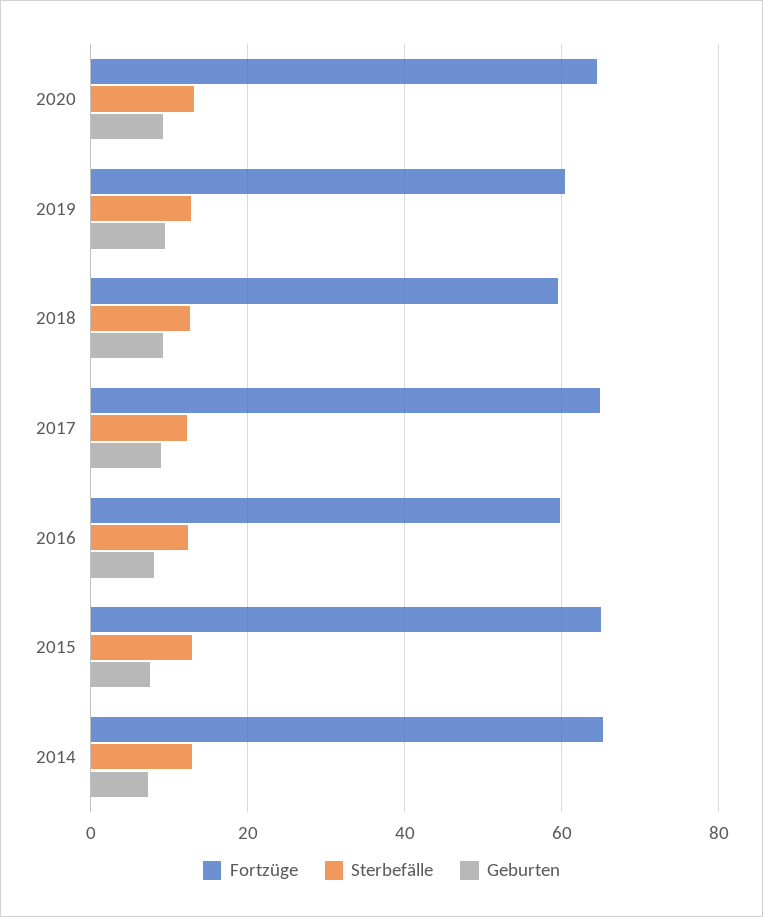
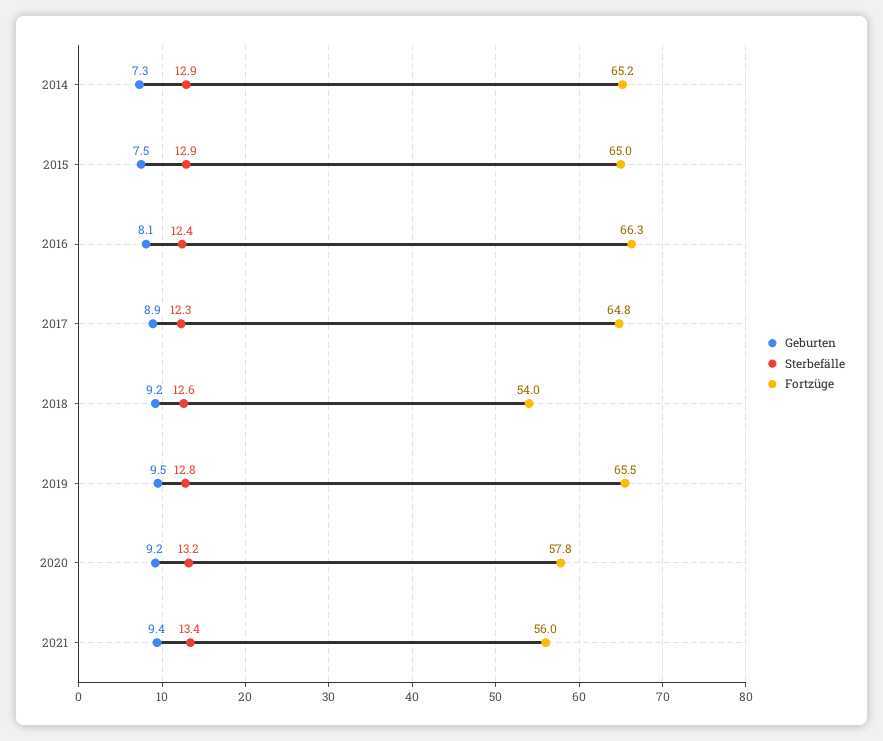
Fortzüge, 2020: 64 -> 57.8
Fortzüge, 2019: 60 -> 65.5
Fortzüge, 2018: 60 -> 54
Fortzüge, 2016: 60 -> 66.3
Geburten, 2021: none -> 9.4
Sterbefälle, 2021: none -> 13.4
Fortzüge, 2021: none -> 56

